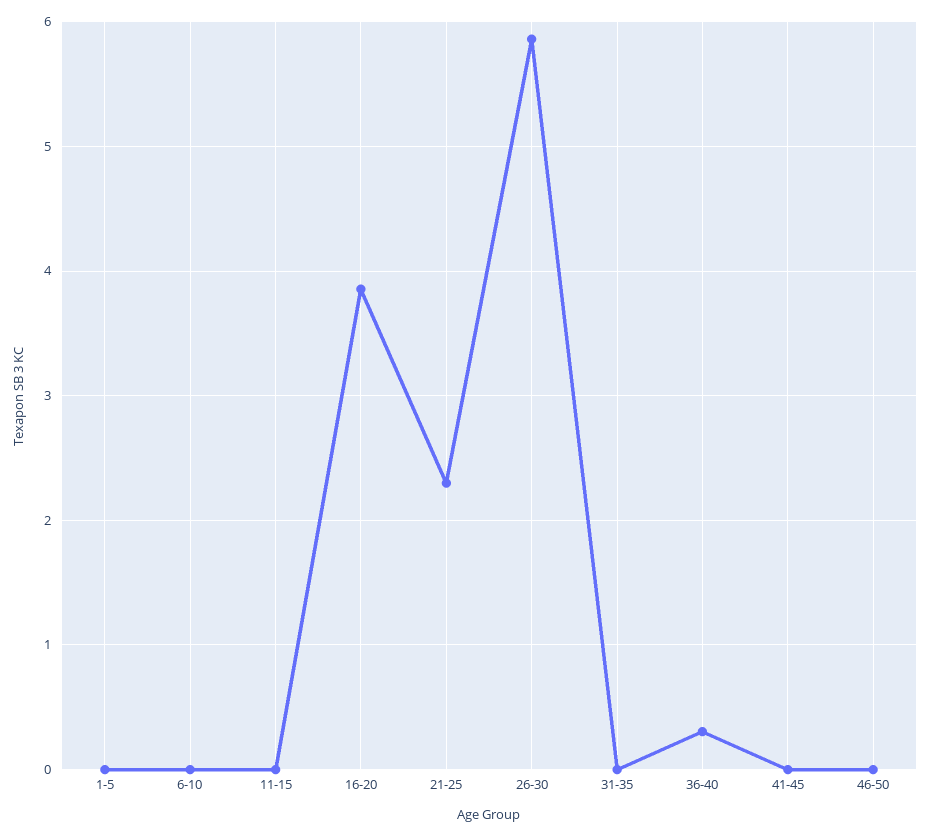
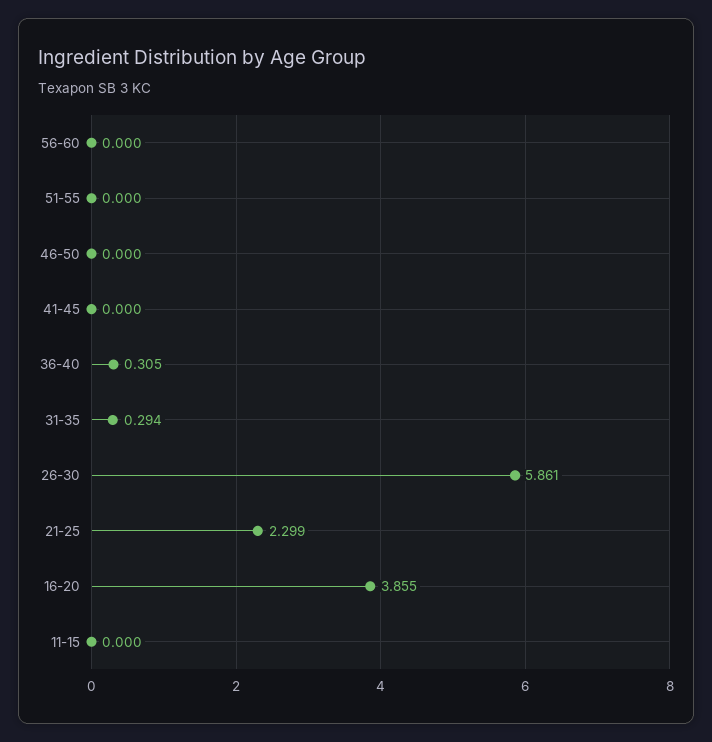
1-5: 0 -> none
6-10: 0 -> none
31-35: 0 -> 0.294
56-60: none -> 0
51-55: none -> 0

